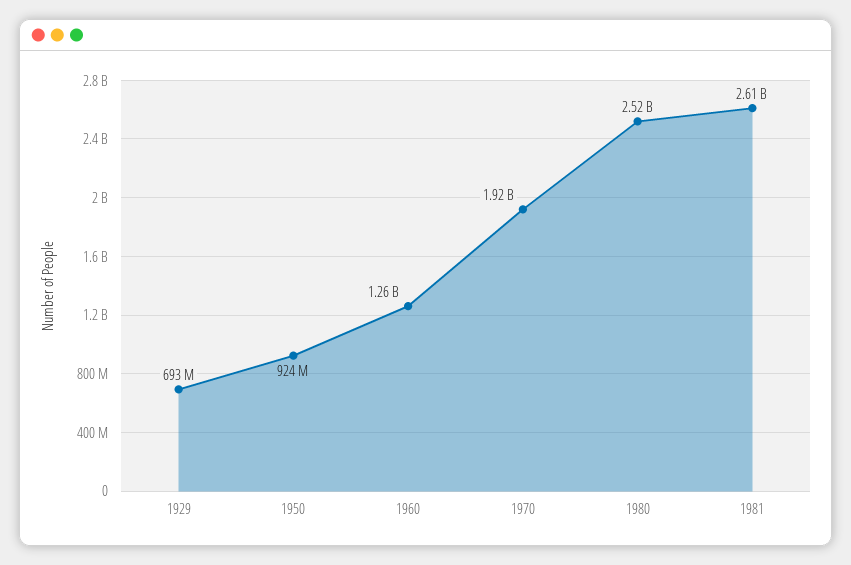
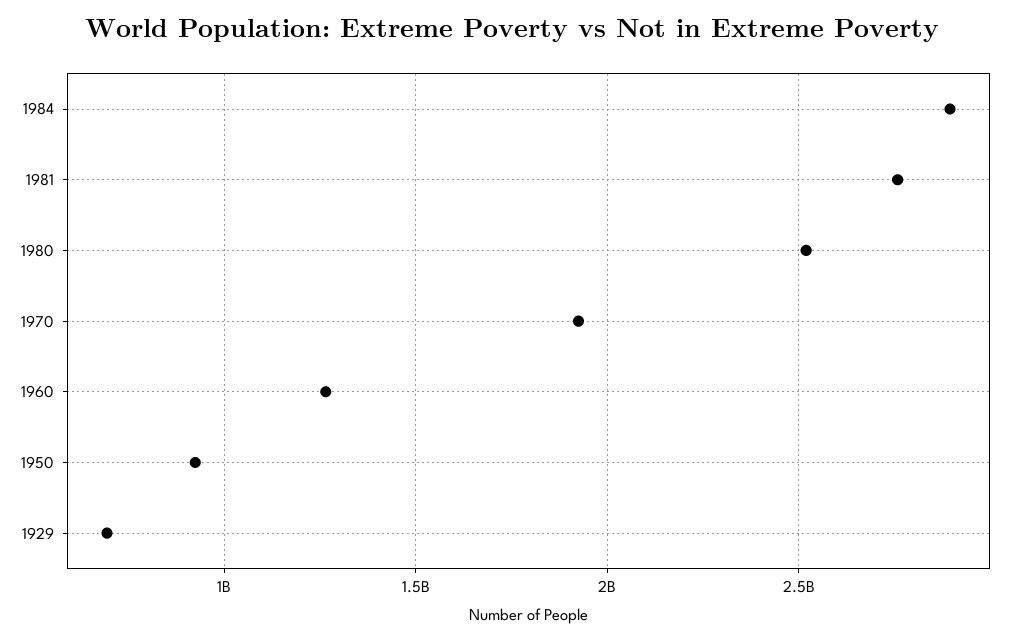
1981: 2610000000 -> 2750000000
1984: none -> 2900000000

